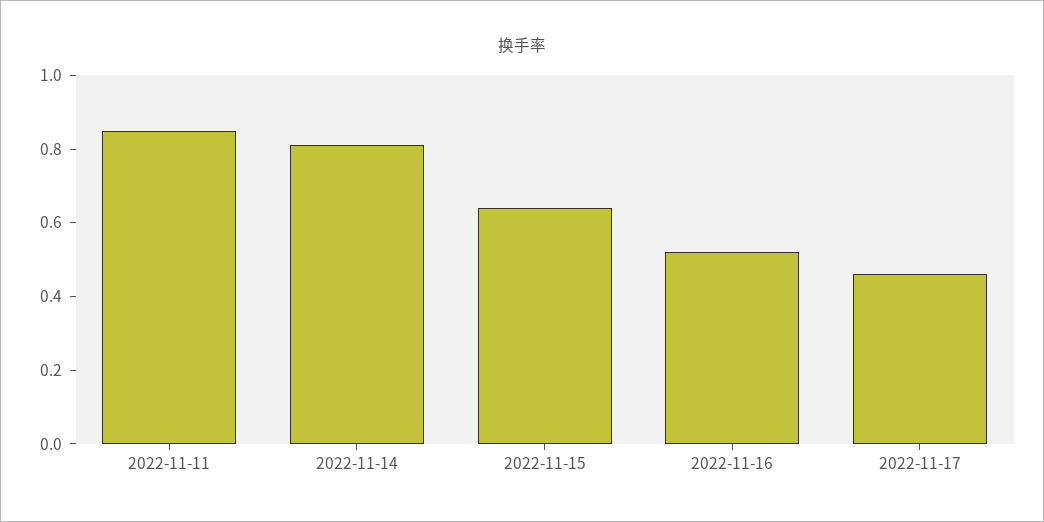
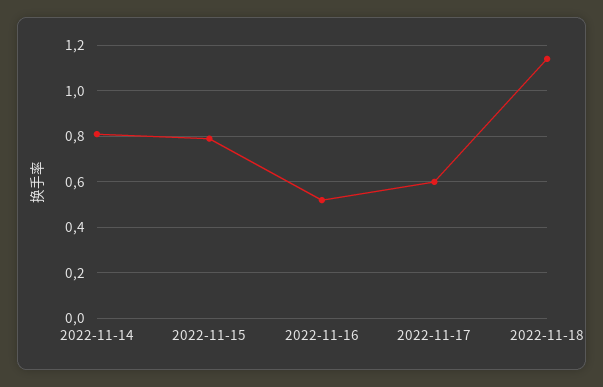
2022-11-11: 0.85 -> none
2022-11-15: 0.65 -> 0.8
2022-11-17: 0.45 -> 0.6
2022-11-18: none -> 1.15

